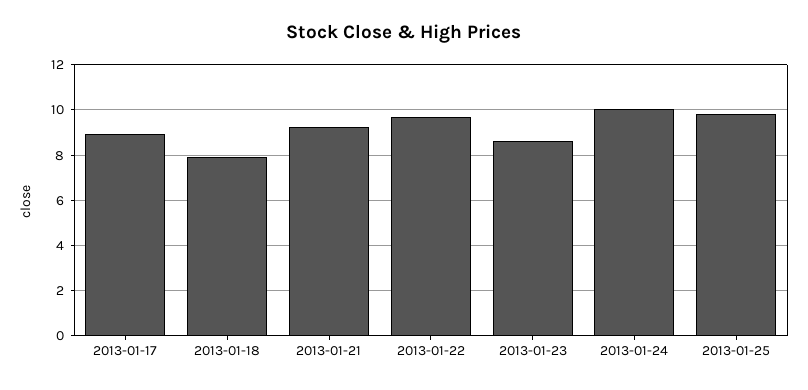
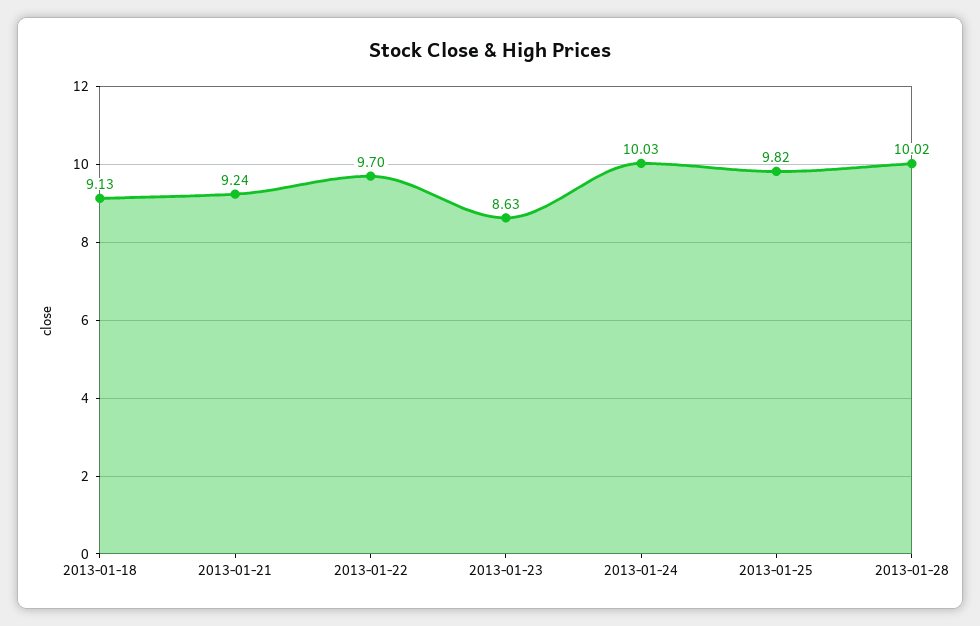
2013-01-17: 9 -> none
2013-01-18: 8 -> 9.13
2013-01-28: none -> 10.02

